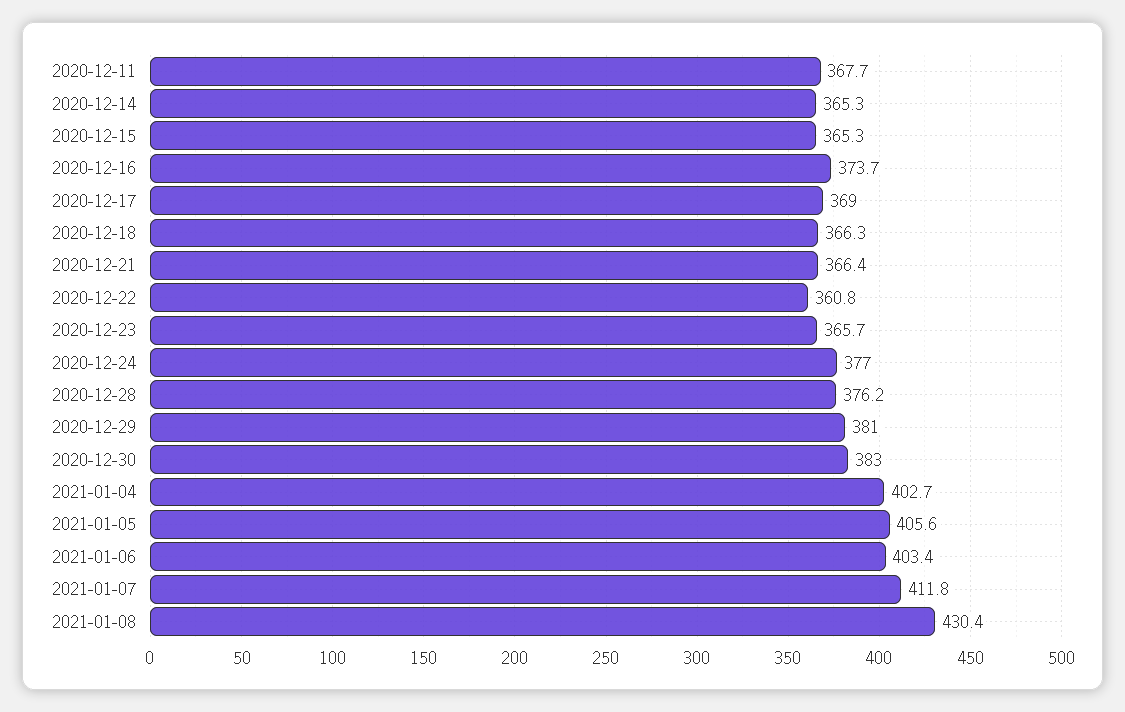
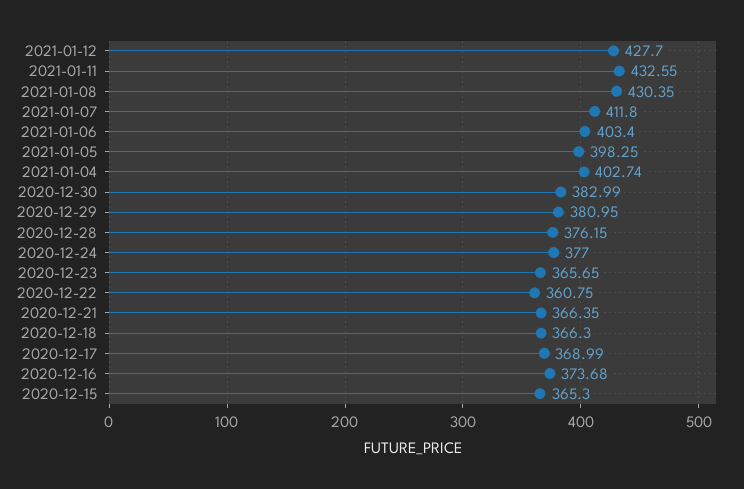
2020-12-11: 367.7 -> none
2020-12-14: 365.3 -> none
2021-01-05: 405.6 -> 398.25
2021-01-12: none -> 427.7
2021-01-11: none -> 432.55

